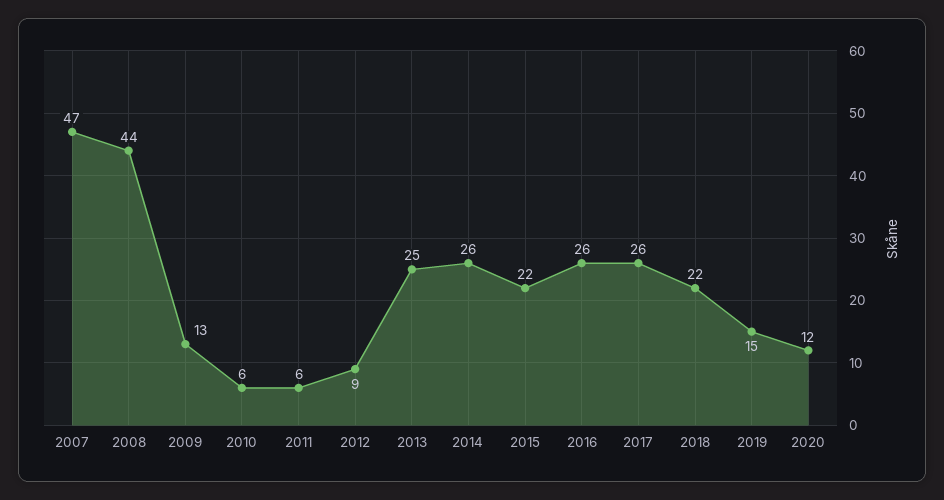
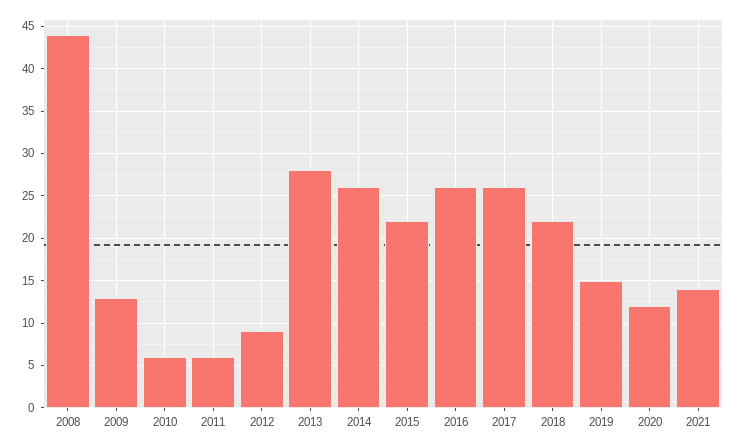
2007: 47 -> none
2013: 25 -> 28
2021: none -> 14

